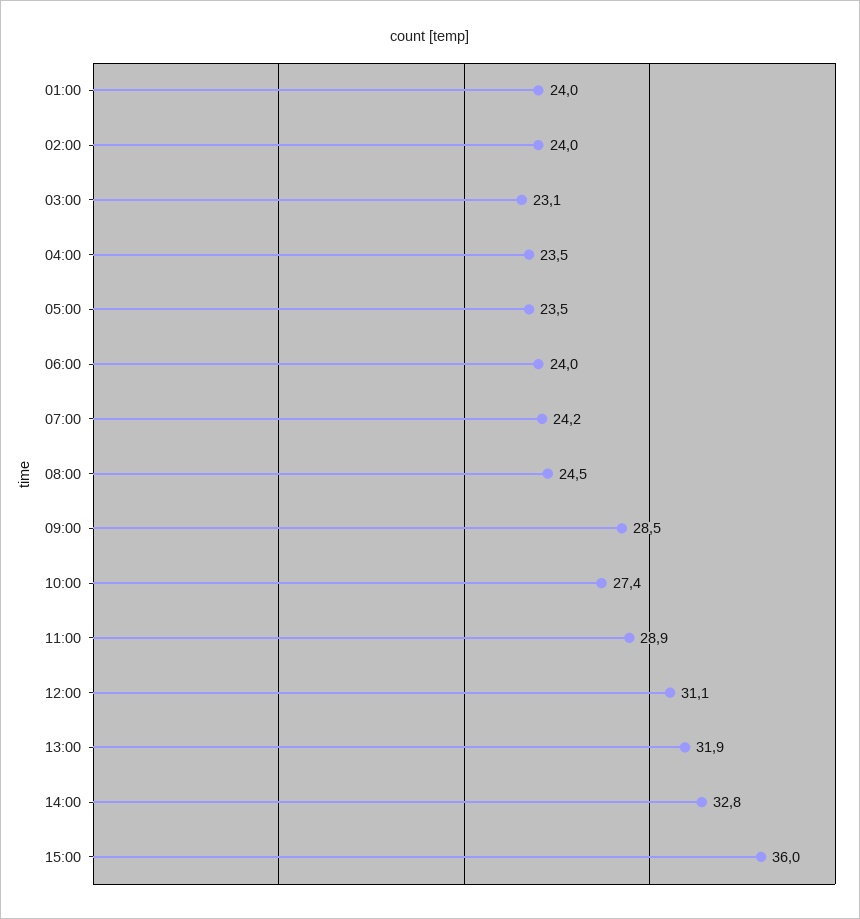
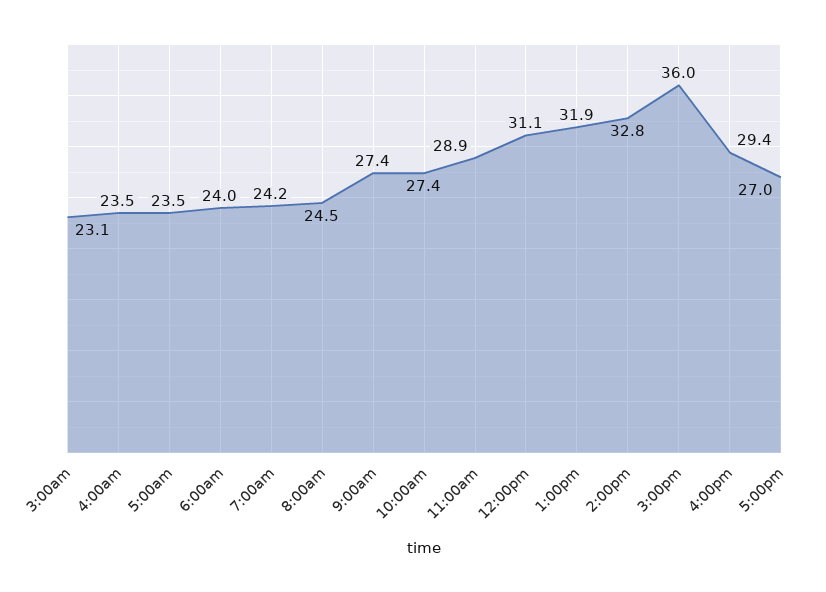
01:00: 24 -> none
02:00: 24 -> none
09:00: 28.5 -> 27.4
4:00pm: none -> 29.4
5:00pm: none -> 27

